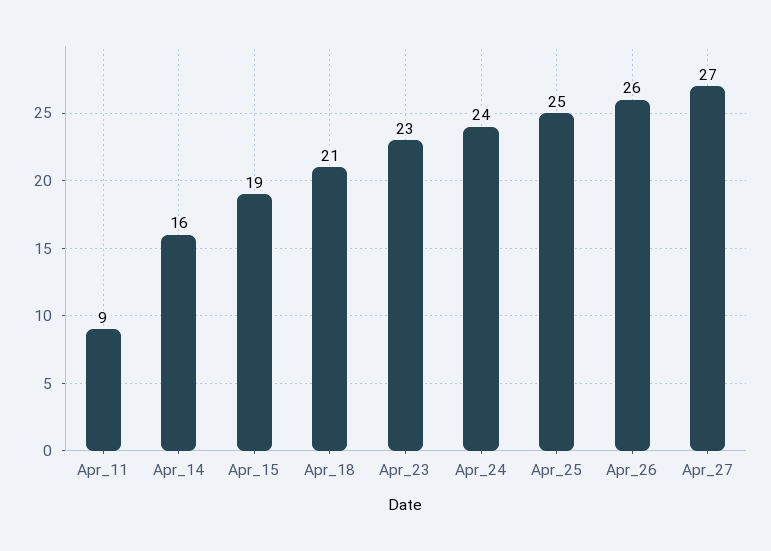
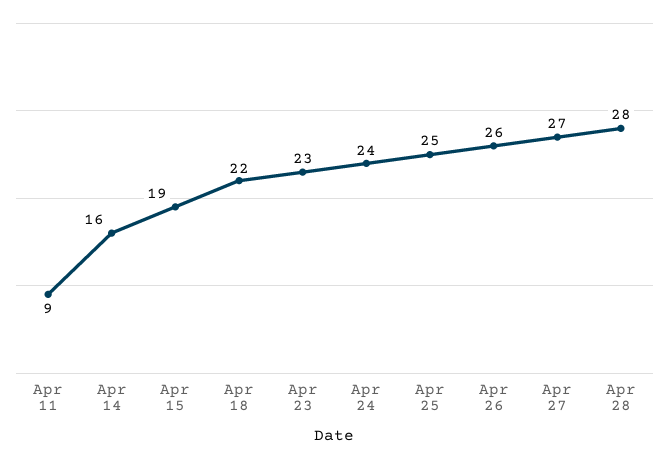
Apr_18: 21 -> 22
Apr 28: none -> 28

